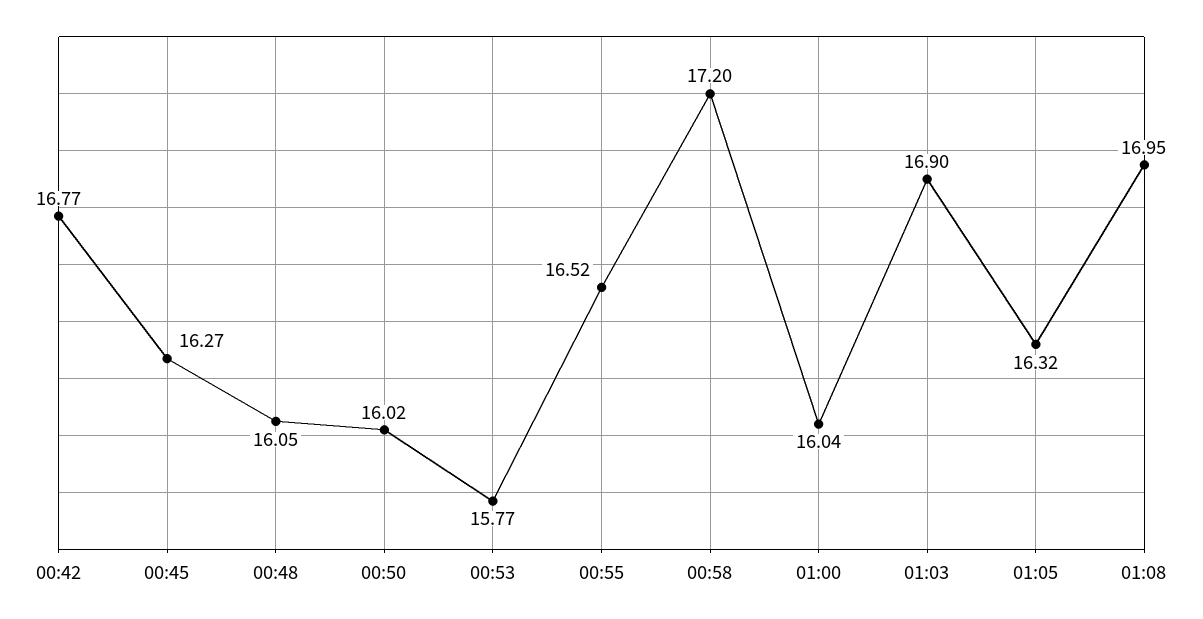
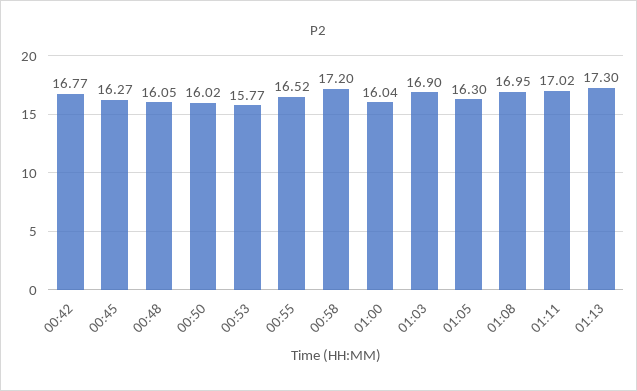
01:05: 16.32 -> 16.3
01:11: none -> 17.02
01:13: none -> 17.3

